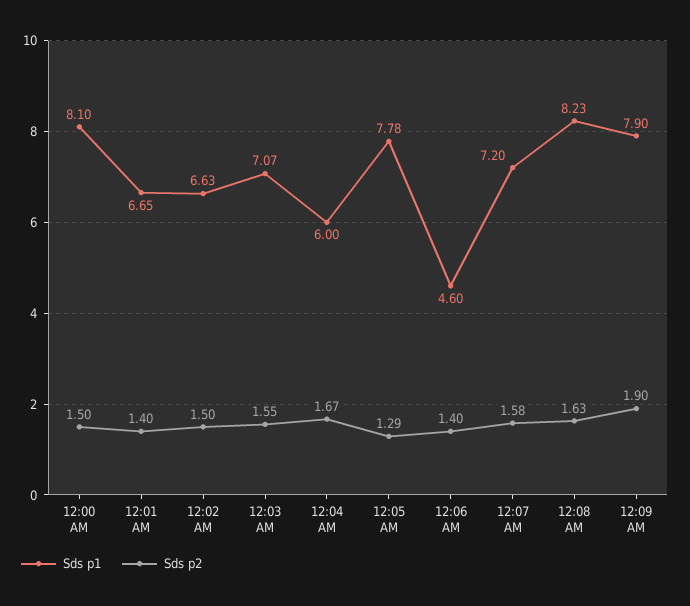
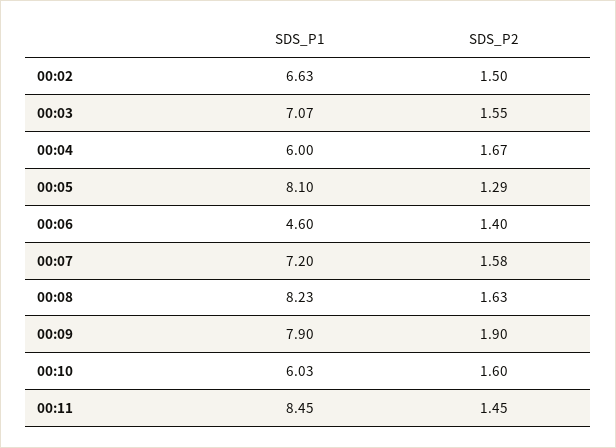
Sds p1, 12:00 AM: 8.1 -> none
Sds p2, 12:00 AM: 1.5 -> none
Sds p1, 12:01 AM: 6.65 -> none
Sds p2, 12:01 AM: 1.4 -> none
Sds p1, 12:05 AM: 7.78 -> 8.1
Sds p1, 00:10: none -> 6.03
Sds p2, 00:10: none -> 1.6
Sds p1, 00:11: none -> 8.45
Sds p2, 00:11: none -> 1.45

